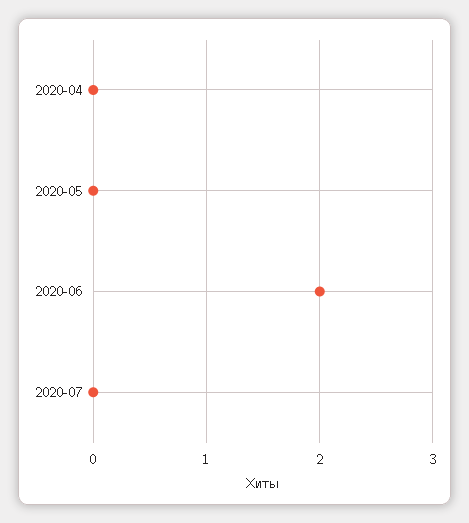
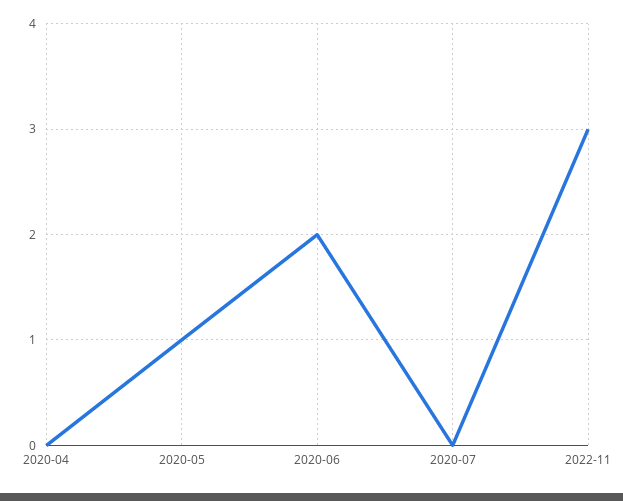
2020-05: 0 -> 1
2022-11: none -> 3

